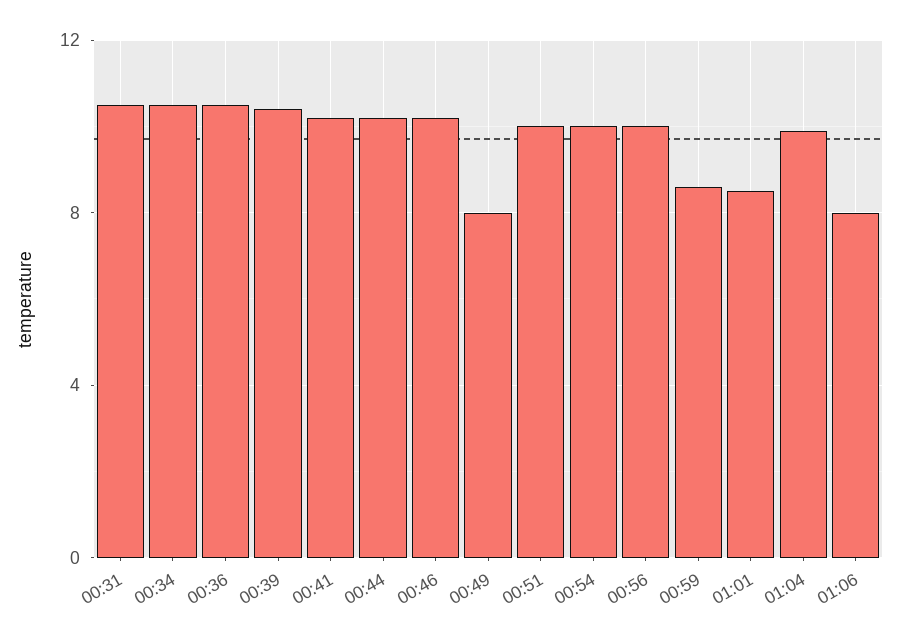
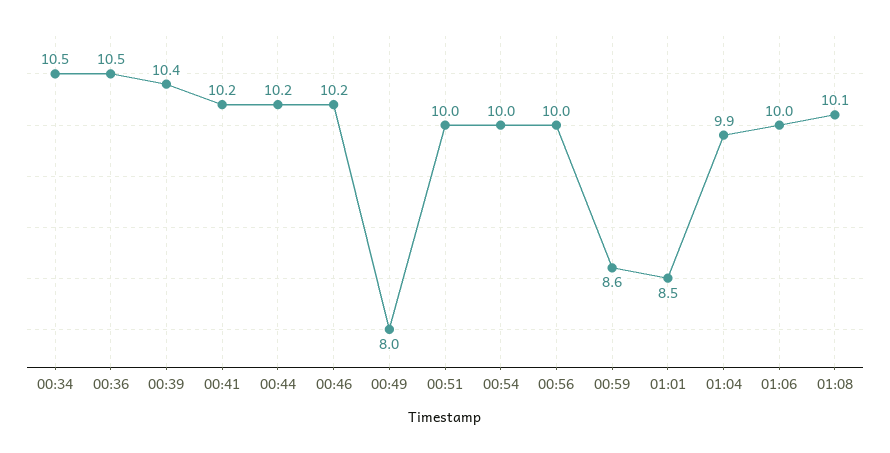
00:31: 10.5 -> none
01:06: 8 -> 10
01:08: none -> 10.1

